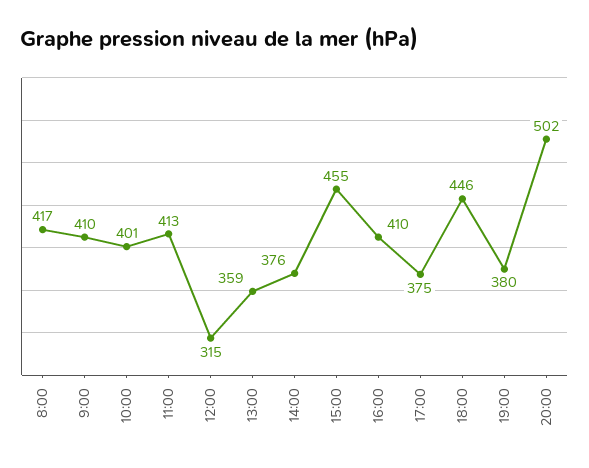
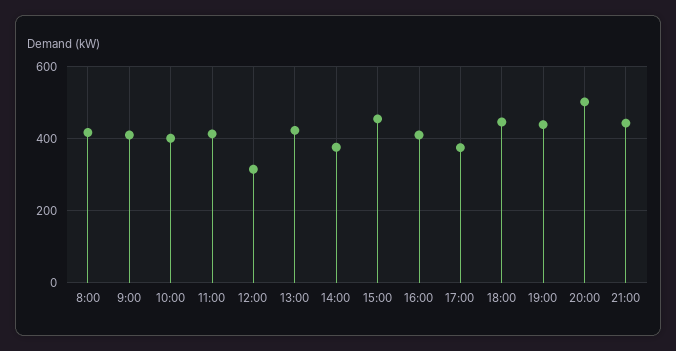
13:00: 359 -> 420
19:00: 380 -> 440
21:00: none -> 440

